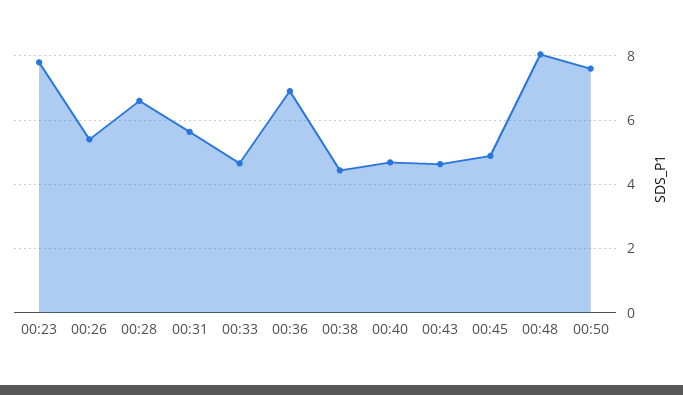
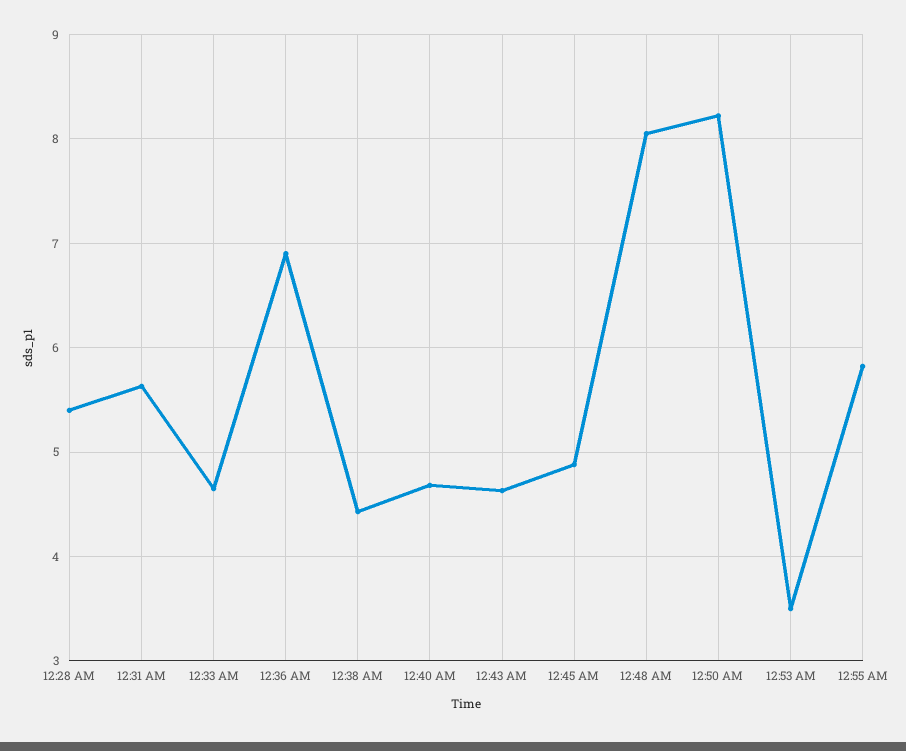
00:23: 7.8 -> none
00:26: 5.4 -> none
00:28: 6.6 -> 5.4
00:50: 7.6 -> 8.2
12:53 AM: none -> 3.5
12:55 AM: none -> 5.8

